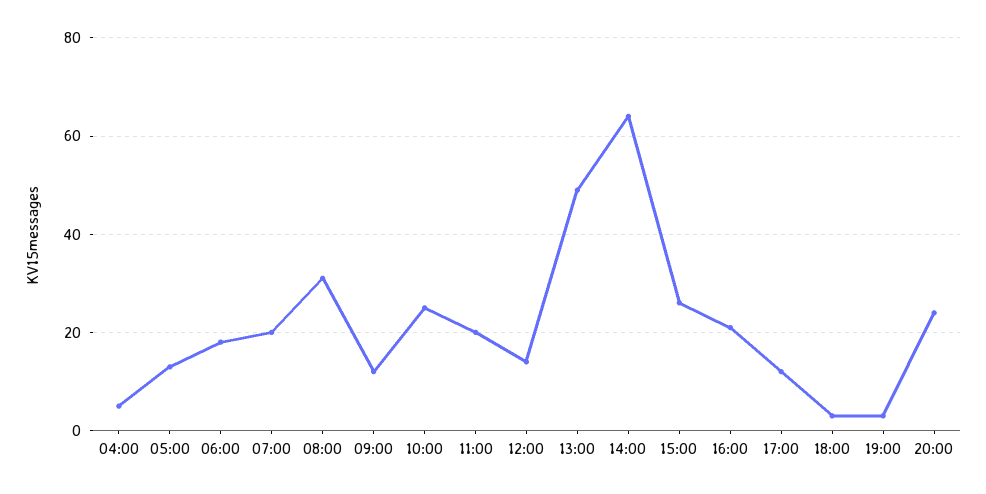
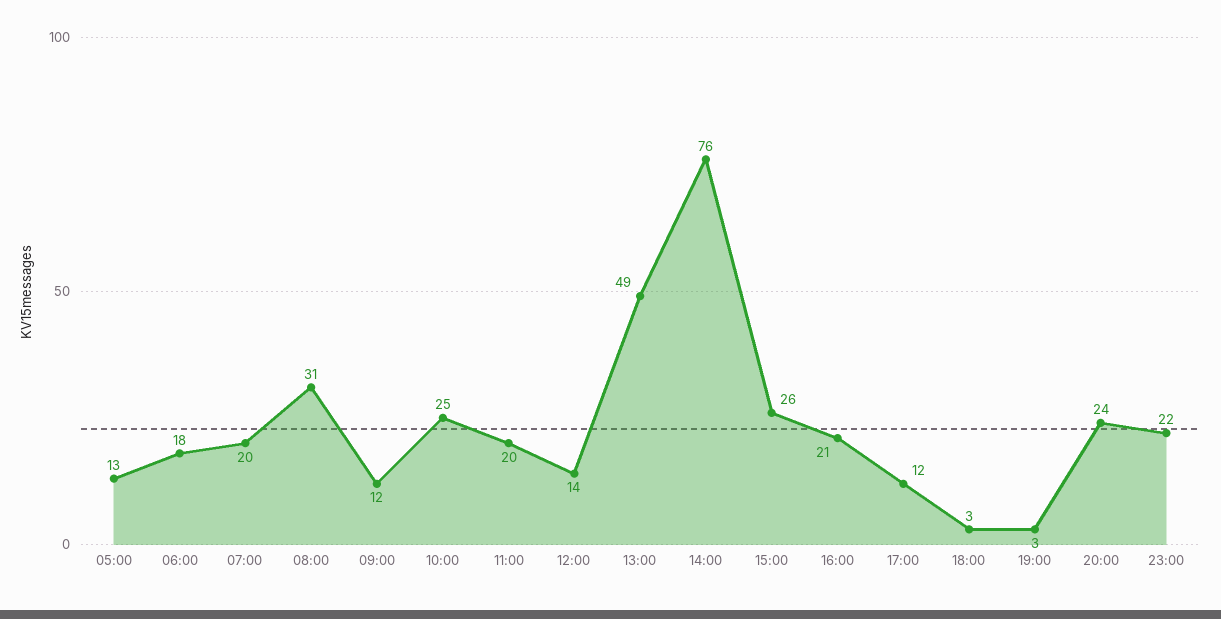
04:00: 5 -> none
14:00: 65 -> 76
23:00: none -> 22

